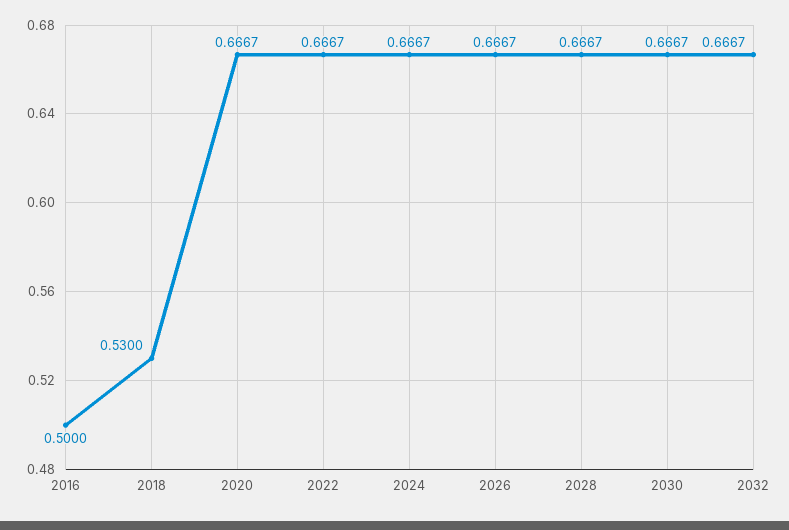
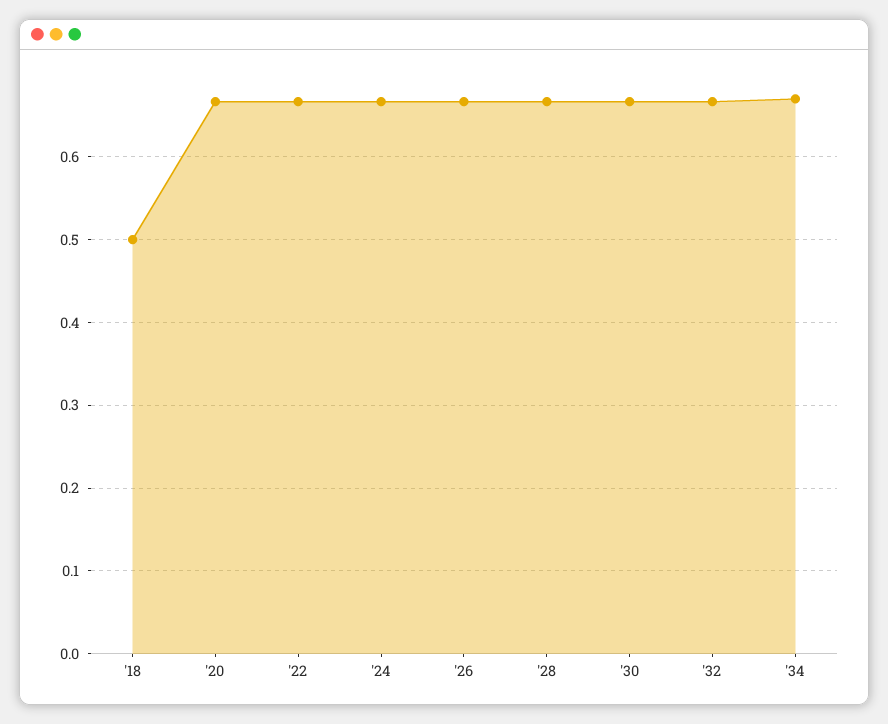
2016: 0.5 -> none
2018: 0.53 -> 0.5
'34: none -> 0.67

